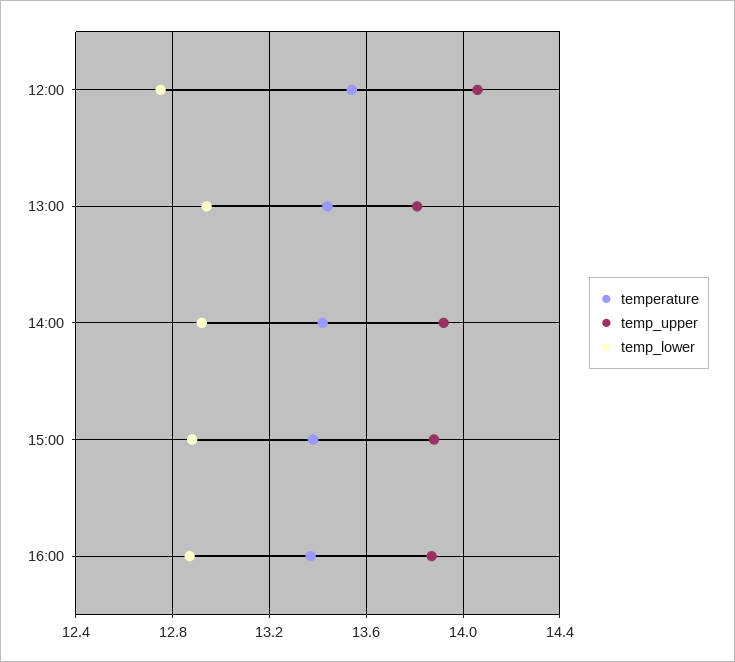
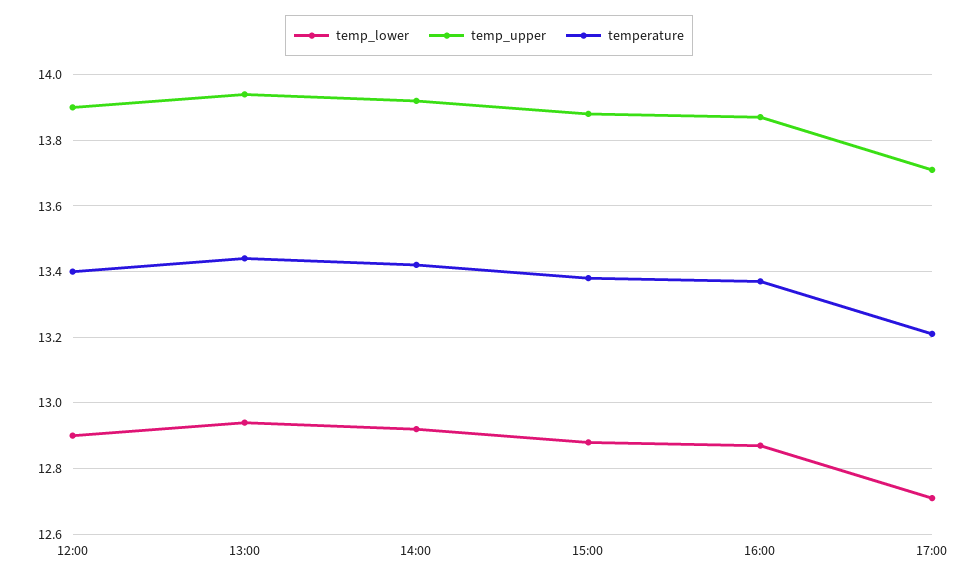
temperature, 12:00: 13.55 -> 13.4
temp_upper, 12:00: 14.05 -> 13.9
temp_lower, 12:00: 12.75 -> 12.9
temp_upper, 13:00: 13.8 -> 13.95
temp_lower, 17:00: none -> 12.7
temp_upper, 17:00: none -> 13.7
temperature, 17:00: none -> 13.2

